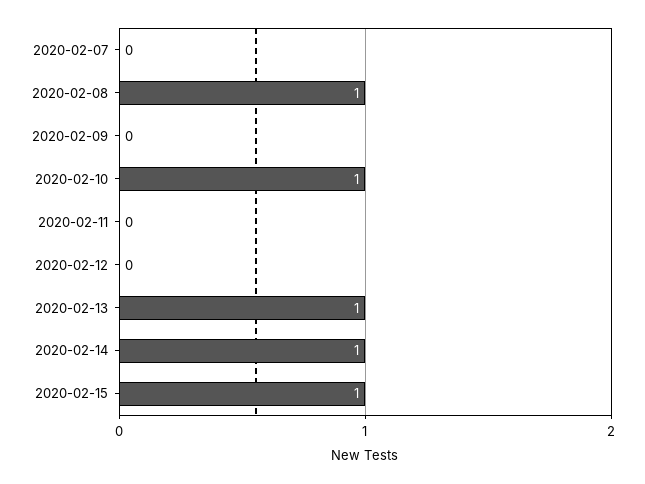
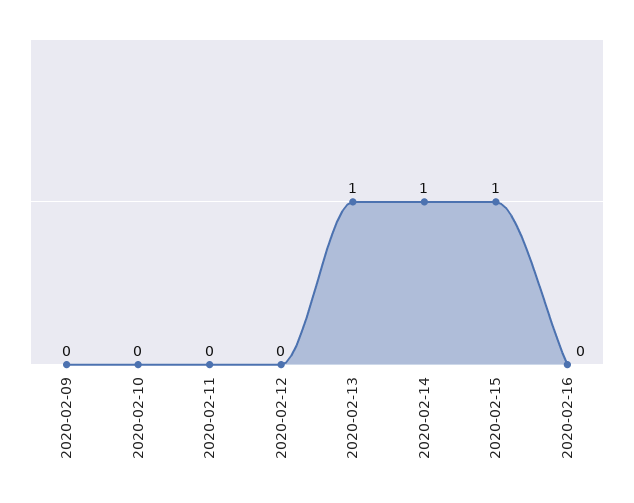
2020-02-07: 0 -> none
2020-02-08: 1 -> none
2020-02-10: 1 -> 0
2020-02-16: none -> 0

